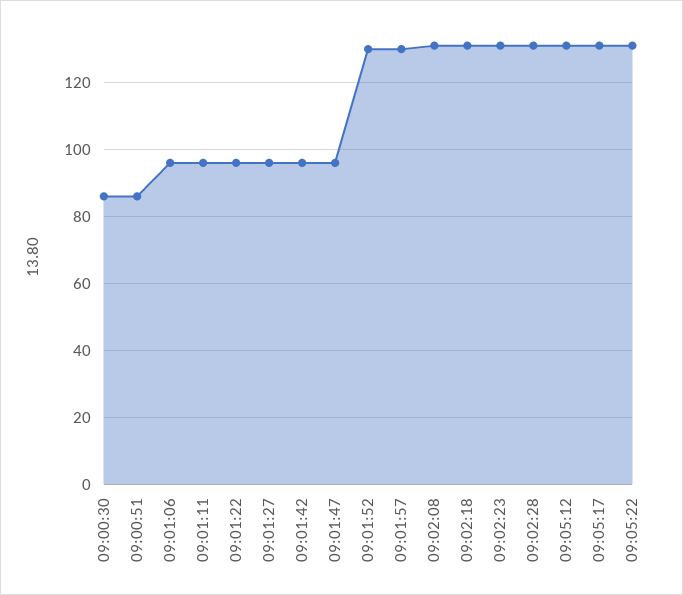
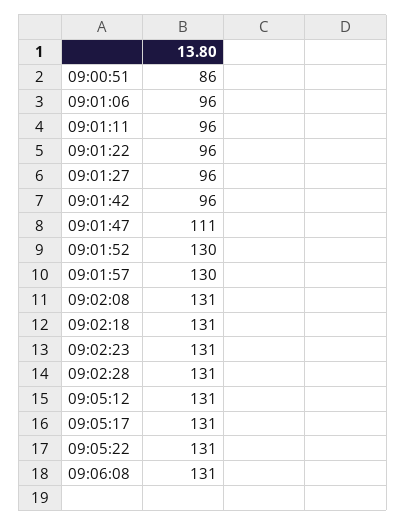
09:00:30: 85 -> none
09:01:47: 95 -> 111
09:06:08: none -> 131

